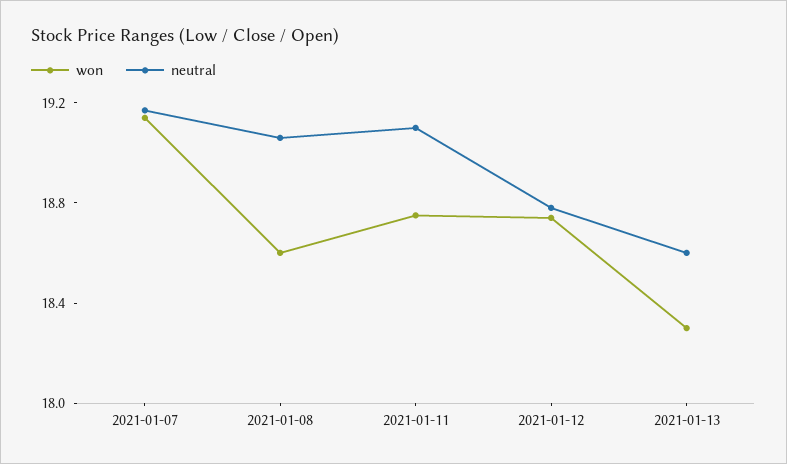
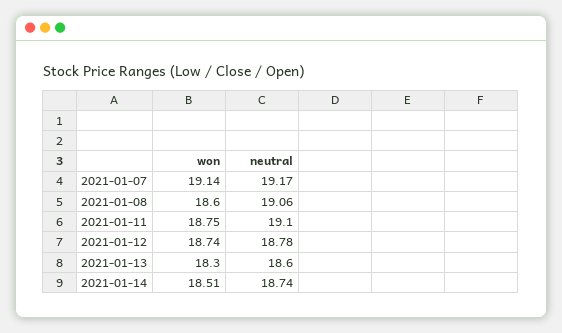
won, 2021-01-14: none -> 18.51
neutral, 2021-01-14: none -> 18.74

